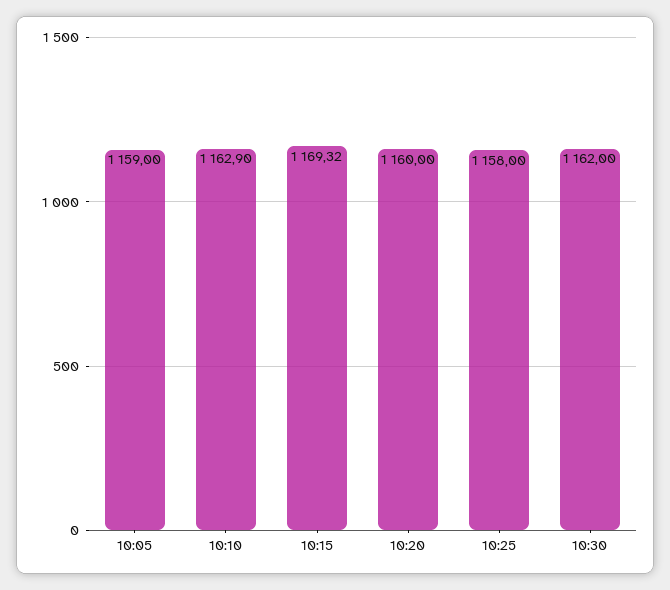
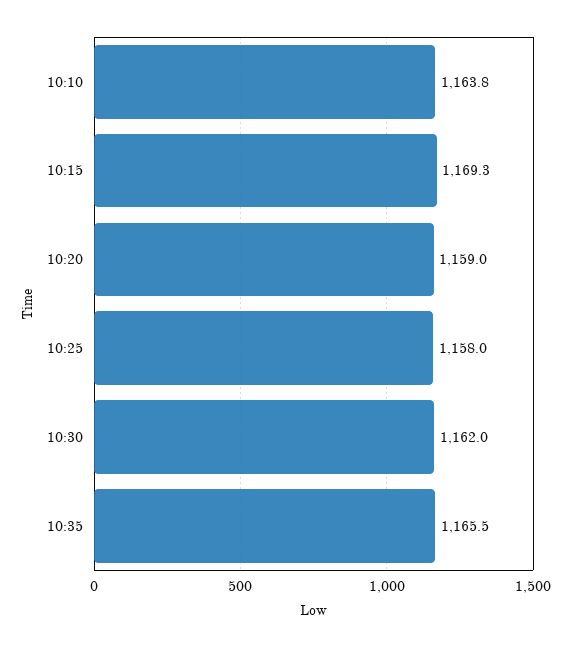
10:05: 1159 -> none
10:10: 1162.9 -> 1163.8
10:20: 1160 -> 1159
10:35: none -> 1165.5

